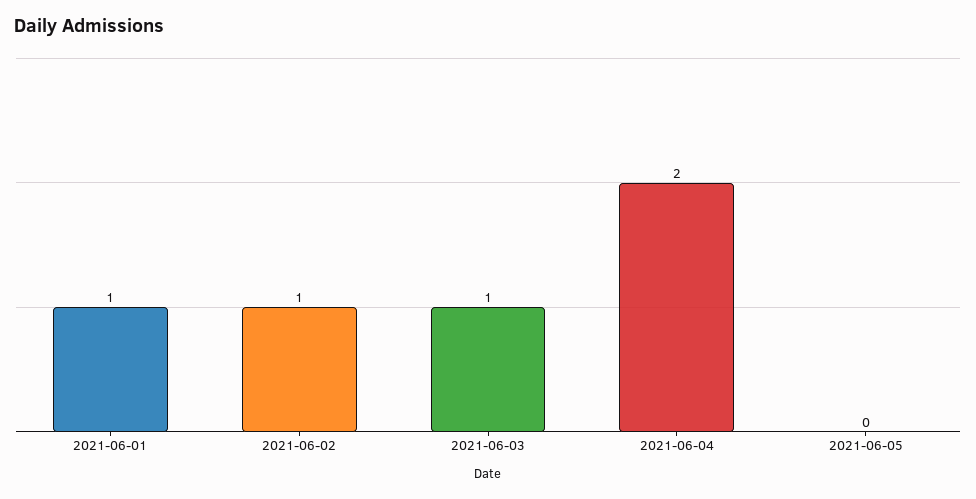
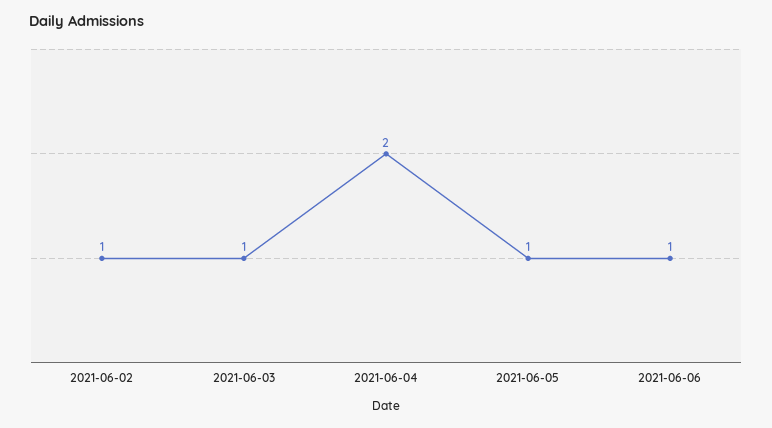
2021-06-01: 1 -> none
2021-06-05: 0 -> 1
2021-06-06: none -> 1

